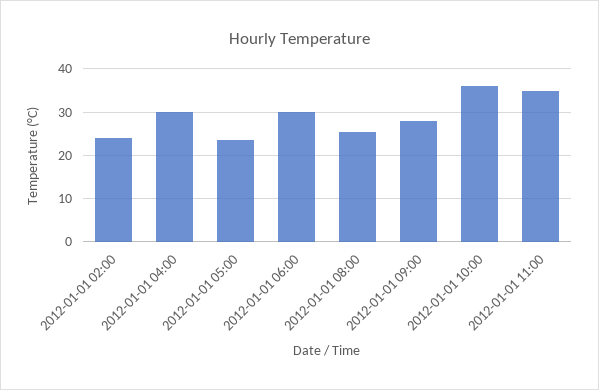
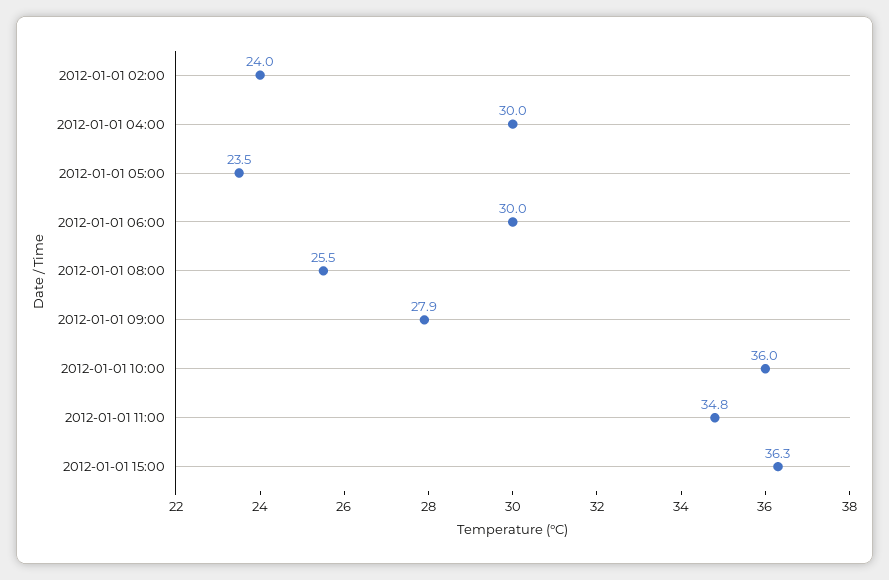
2012-01-01 15:00: none -> 36.3

